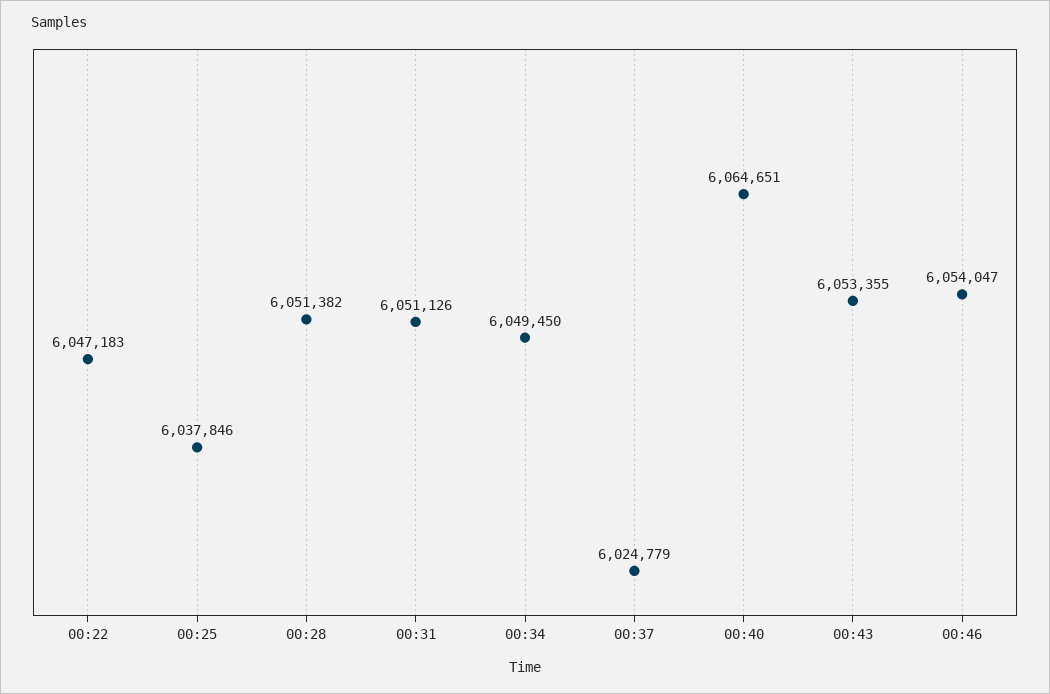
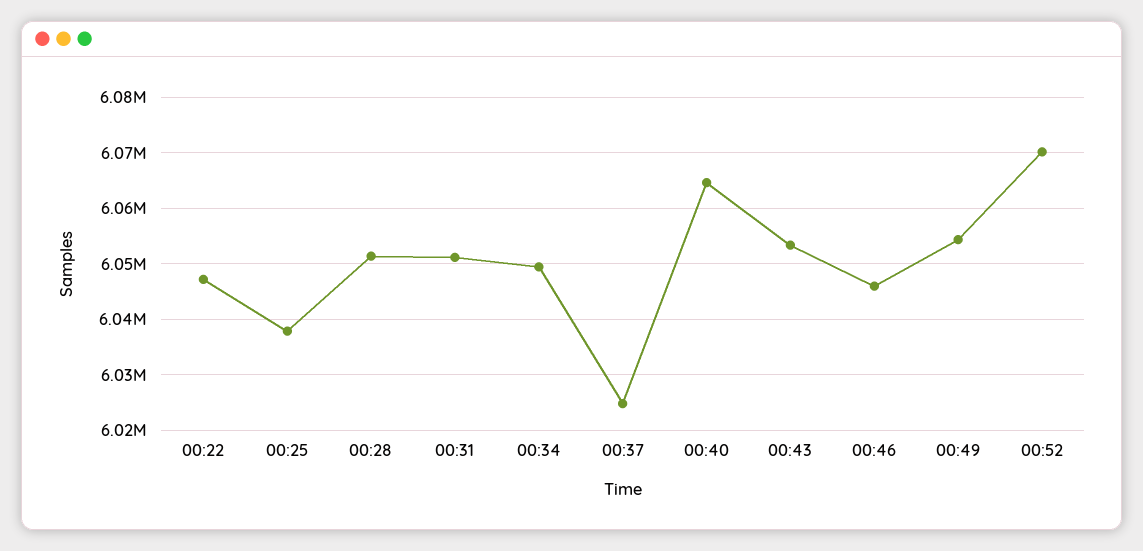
00:46: 6054047 -> 6046000
00:49: none -> 6054000
00:52: none -> 6070000

